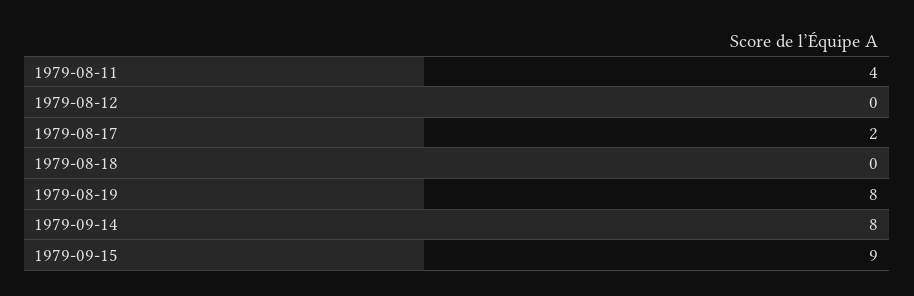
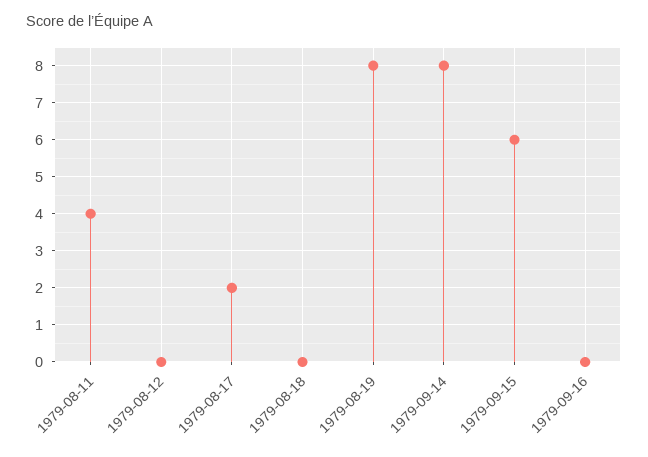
1979-09-15: 9 -> 6
1979-09-16: none -> 0

